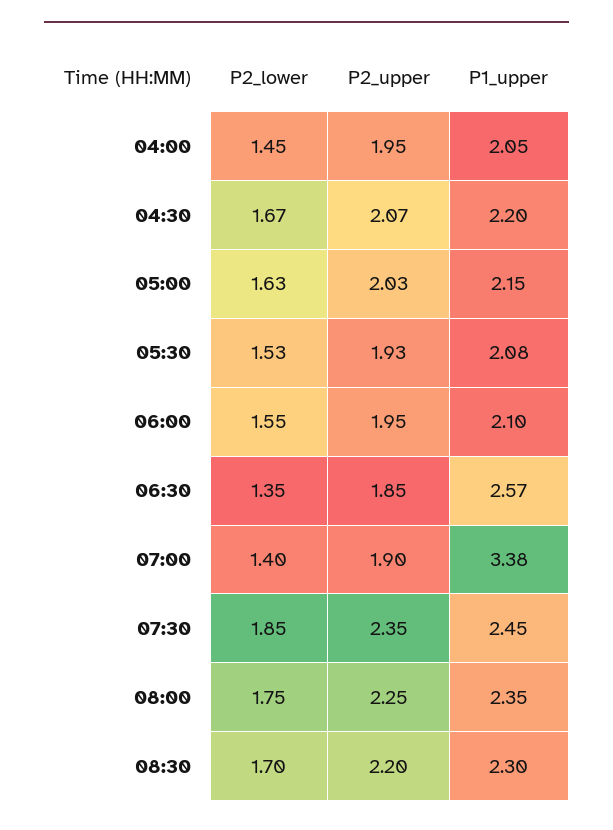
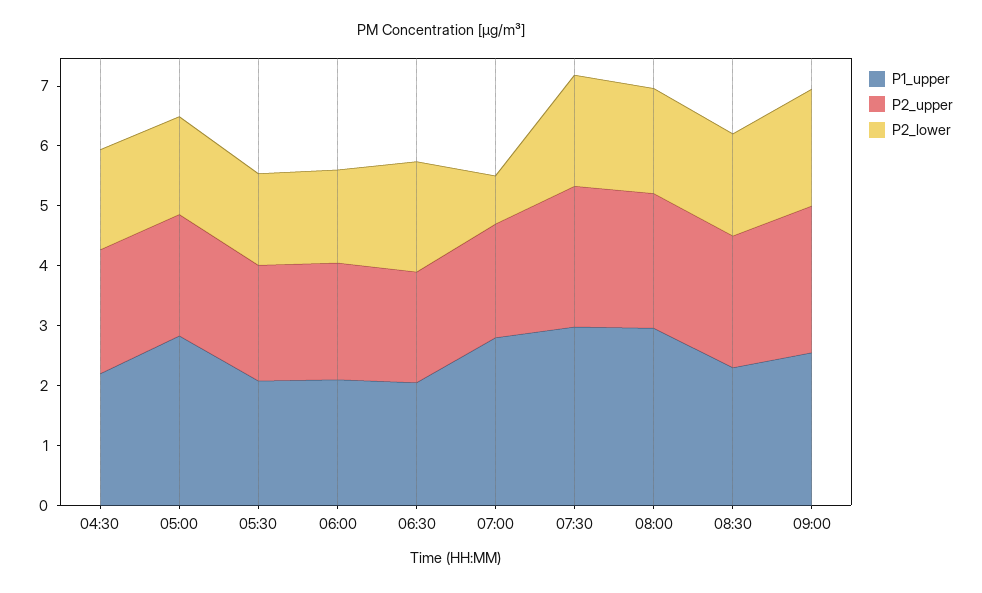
P2_lower, 04:00: 1.45 -> none
P2_upper, 04:00: 1.95 -> none
P1_upper, 04:00: 2.05 -> none
P1_upper, 05:00: 2.15 -> 2.8
P2_lower, 06:30: 1.35 -> 1.8
P1_upper, 06:30: 2.57 -> 2
P2_lower, 07:00: 1.4 -> 0.8
P1_upper, 07:00: 3.38 -> 2.8
P1_upper, 07:30: 2.45 -> 3
P1_upper, 08:00: 2.35 -> 3
P1_upper, 09:00: none -> 2.6
P2_upper, 09:00: none -> 2.4
P2_lower, 09:00: none -> 2

